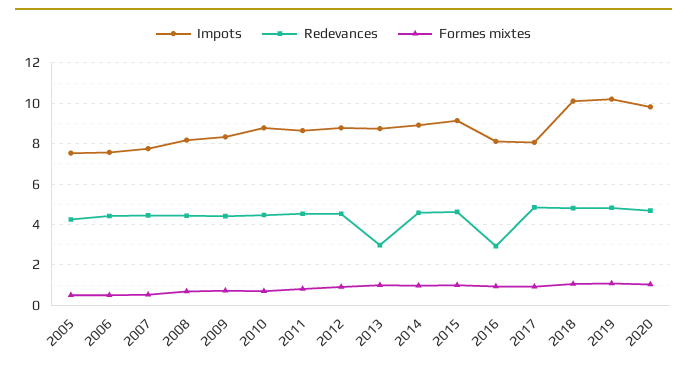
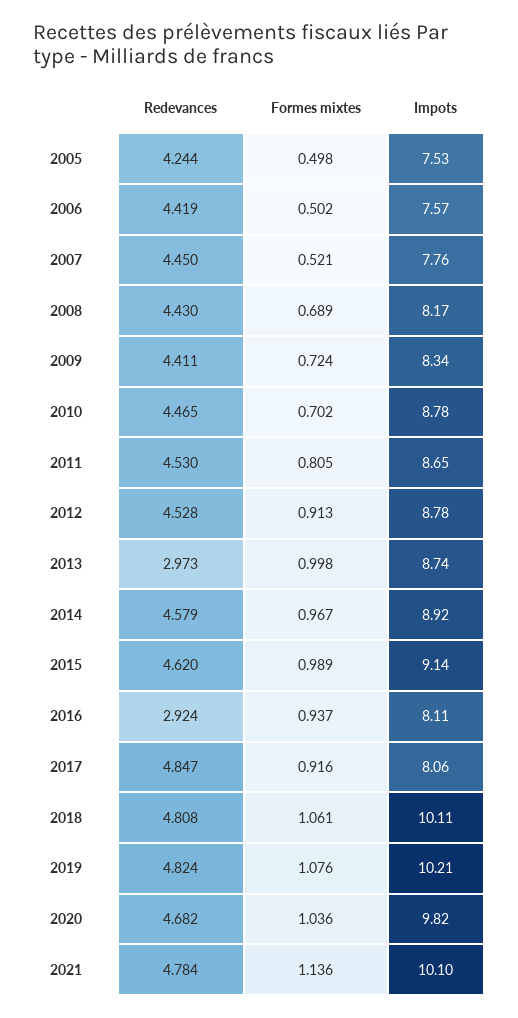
Redevances, 2021: none -> 4.784
Formes mixtes, 2021: none -> 1.136
Impots, 2021: none -> 10.1

